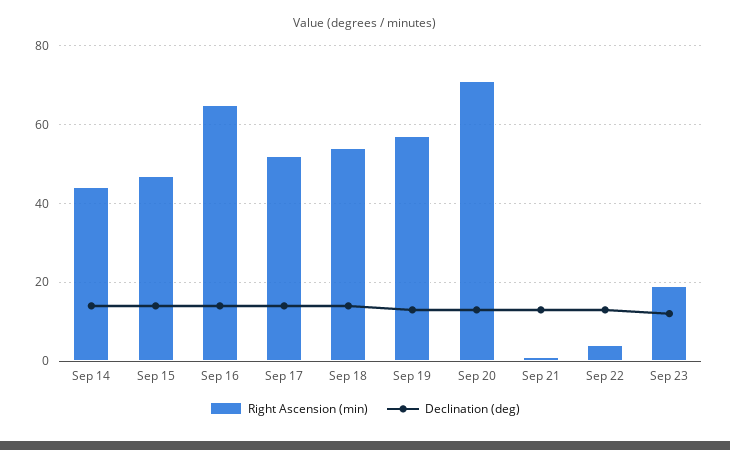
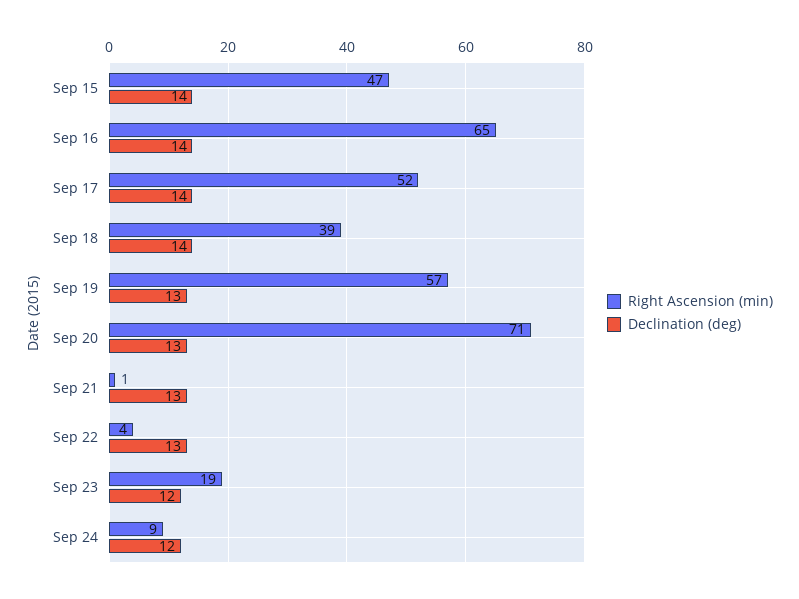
Right Ascension (min), Sep 14: 45 -> none
Declination (deg), Sep 14: 15 -> none
Right Ascension (min), Sep 18: 55 -> 39
Right Ascension (min), Sep 24: none -> 9
Declination (deg), Sep 24: none -> 12

